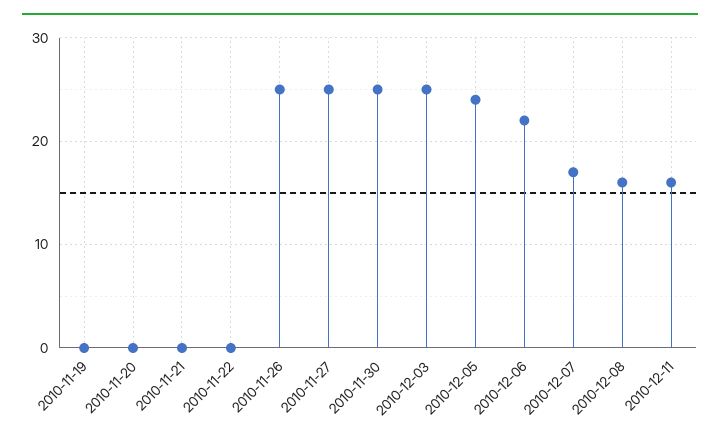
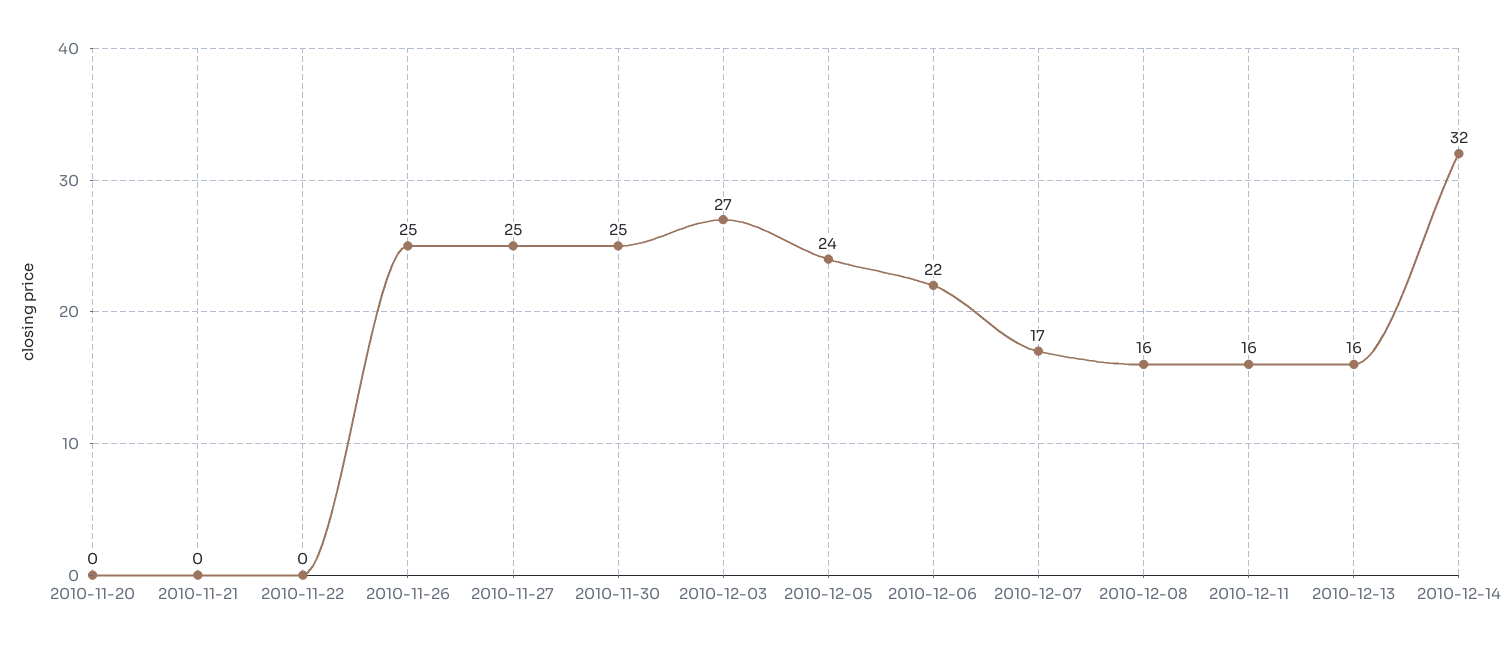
2010-11-19: 0 -> none
2010-12-03: 25 -> 27
2010-12-13: none -> 16
2010-12-14: none -> 32

